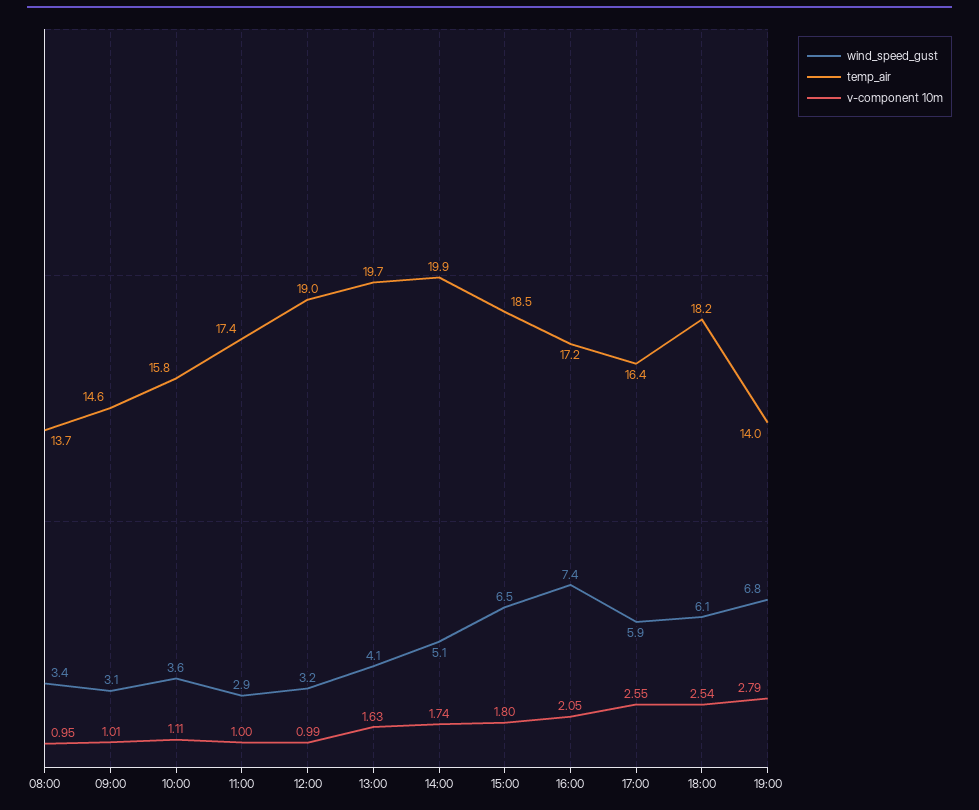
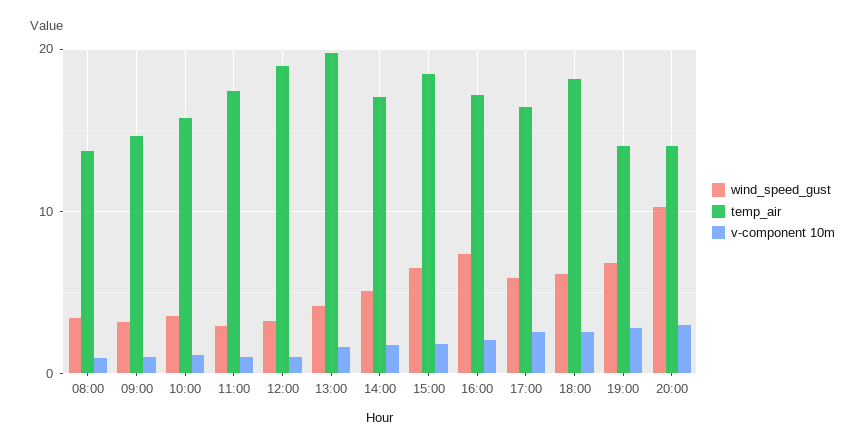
temp_air, 14:00: 19.9 -> 17
wind_speed_gust, 20:00: none -> 10
temp_air, 20:00: none -> 14
v-component 10m, 20:00: none -> 3

